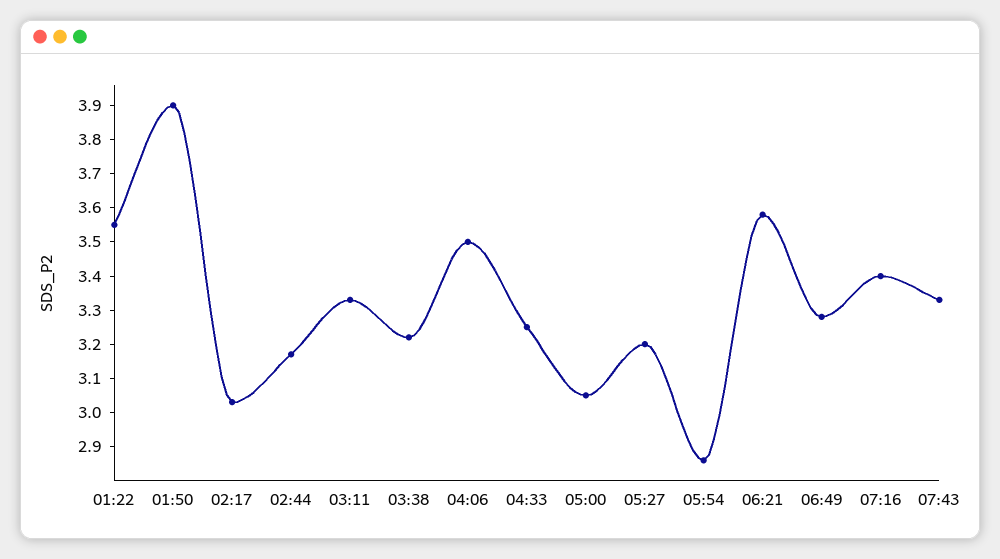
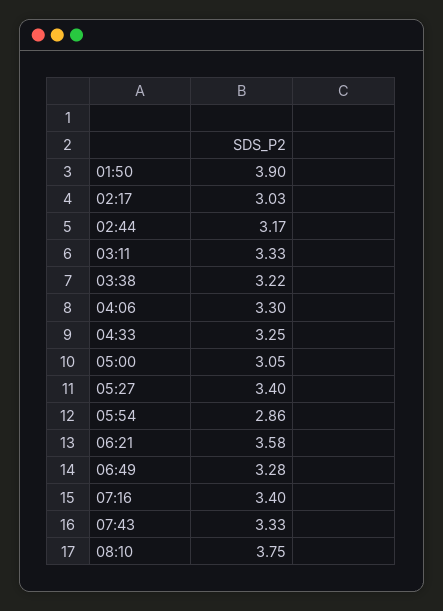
01:22: 3.55 -> none
04:06: 3.5 -> 3.3
05:27: 3.2 -> 3.4
08:10: none -> 3.75

